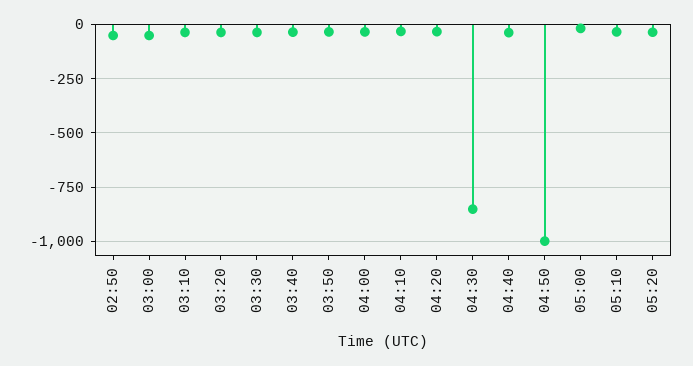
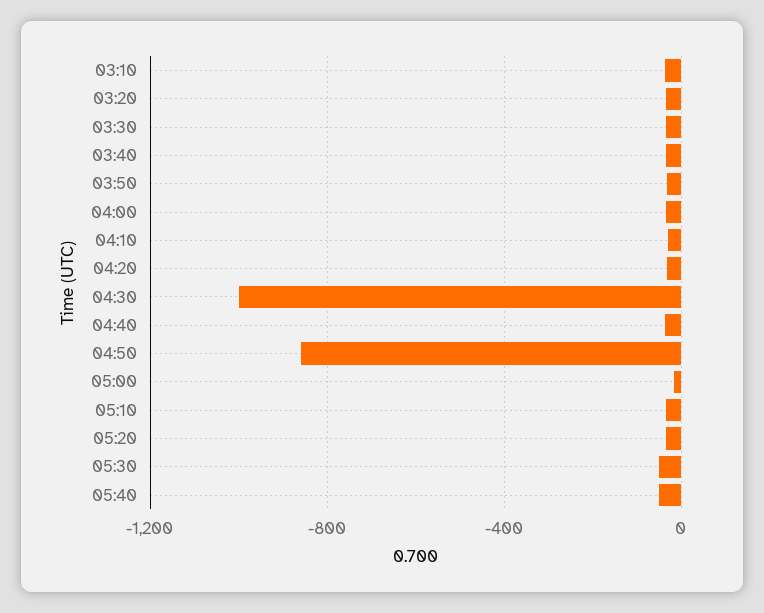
02:50: -50 -> none
03:00: -50 -> none
04:30: -850 -> -1000
04:50: -1000 -> -850
05:30: none -> -50
05:40: none -> -50

